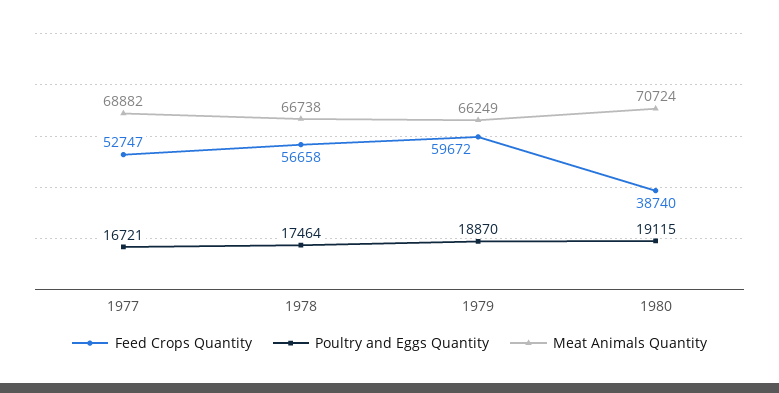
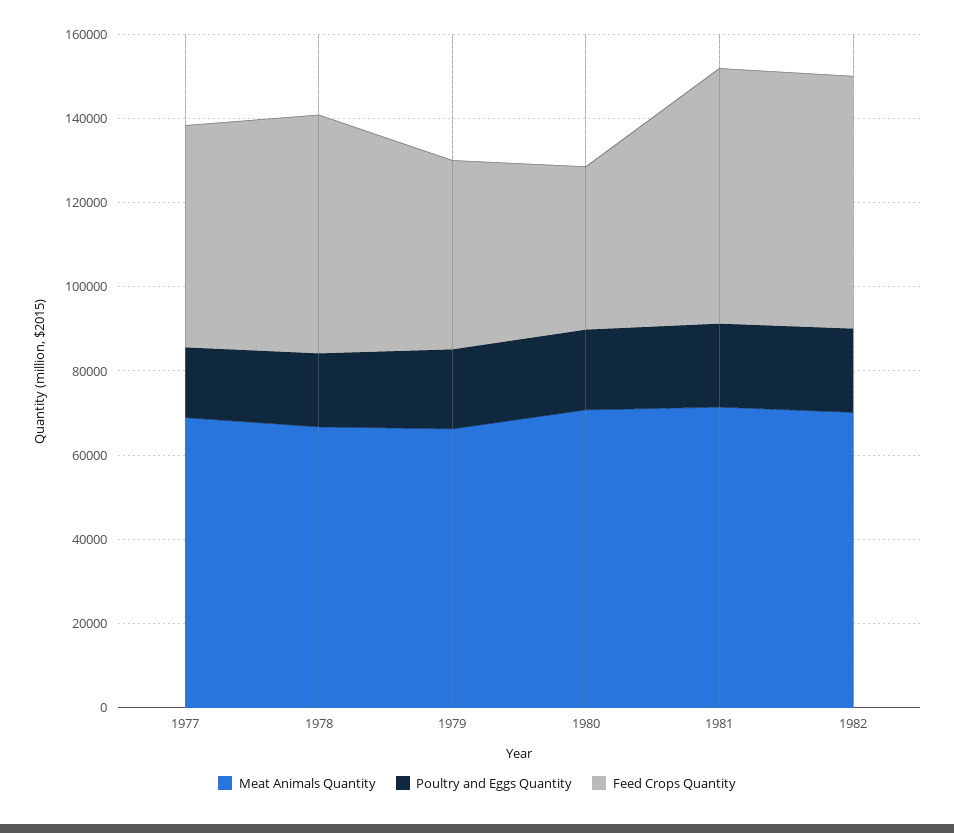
Feed Crops Quantity, 1979: 59672 -> 45000
Meat Animals Quantity, 1981: none -> 70000
Poultry and Eggs Quantity, 1981: none -> 20000
Feed Crops Quantity, 1981: none -> 60000
Meat Animals Quantity, 1982: none -> 70000
Poultry and Eggs Quantity, 1982: none -> 20000
Feed Crops Quantity, 1982: none -> 60000

